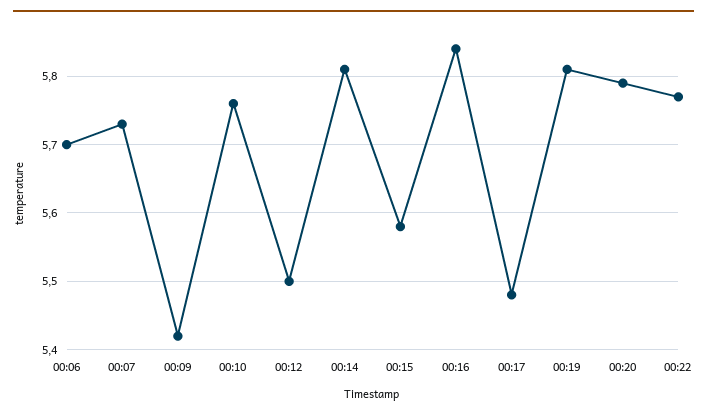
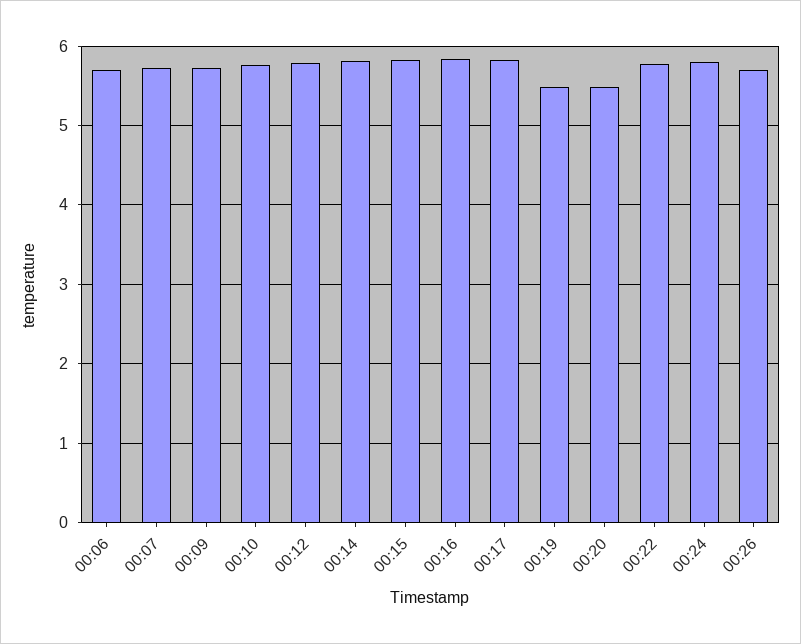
00:09: 5.42 -> 5.7
00:12: 5.5 -> 5.8
00:15: 5.58 -> 5.8
00:17: 5.48 -> 5.8
00:19: 5.81 -> 5.5
00:20: 5.79 -> 5.5
00:24: none -> 5.8
00:26: none -> 5.7

